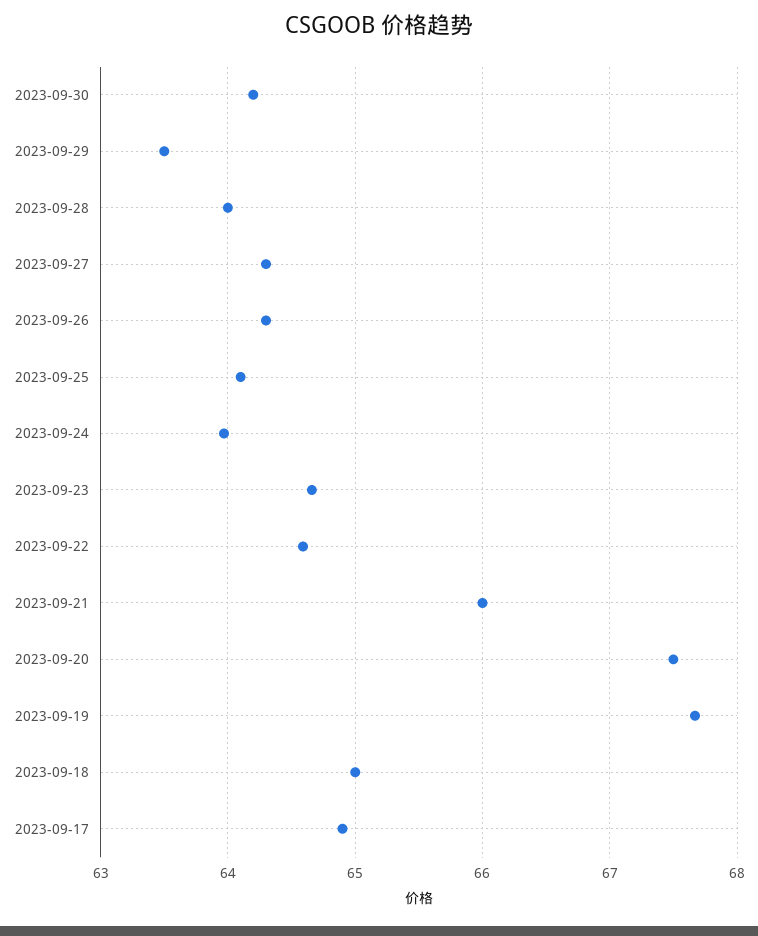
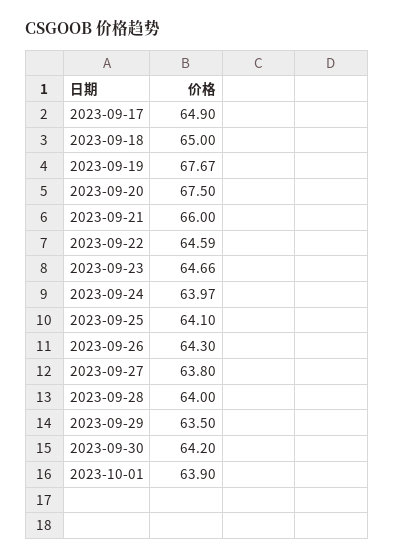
2023-09-27: 64.3 -> 63.8
2023-10-01: none -> 63.9

